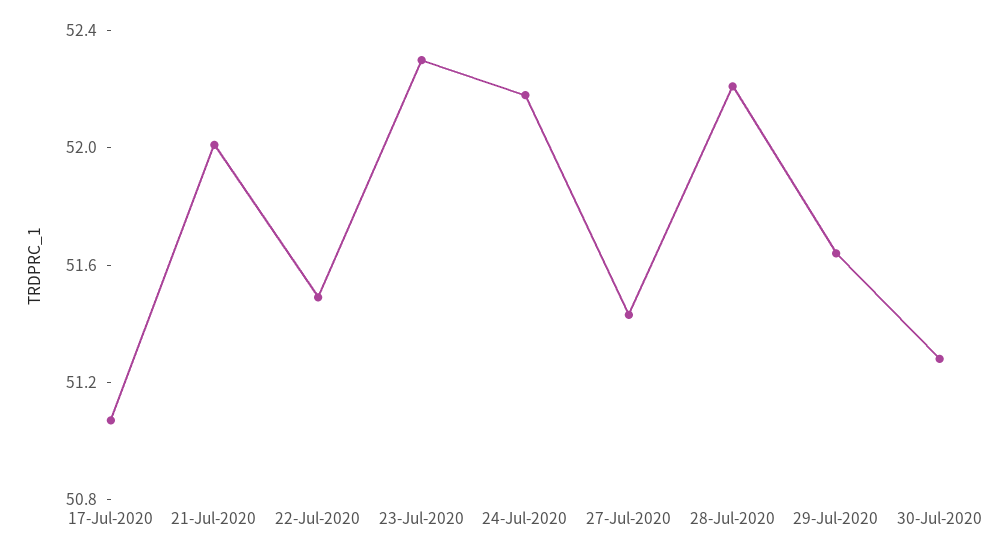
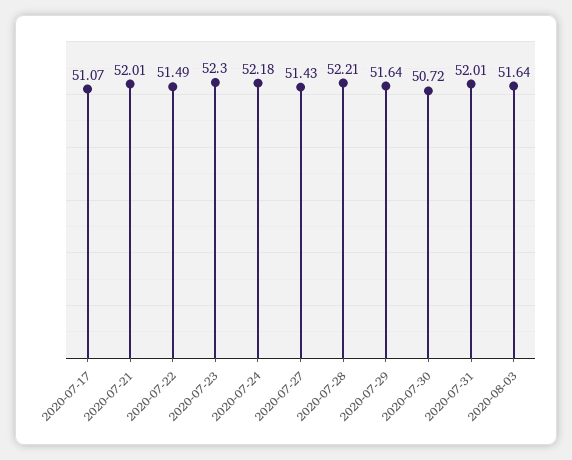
30-Jul-2020: 51.3 -> 50.72
2020-07-31: none -> 52.01
2020-08-03: none -> 51.64

